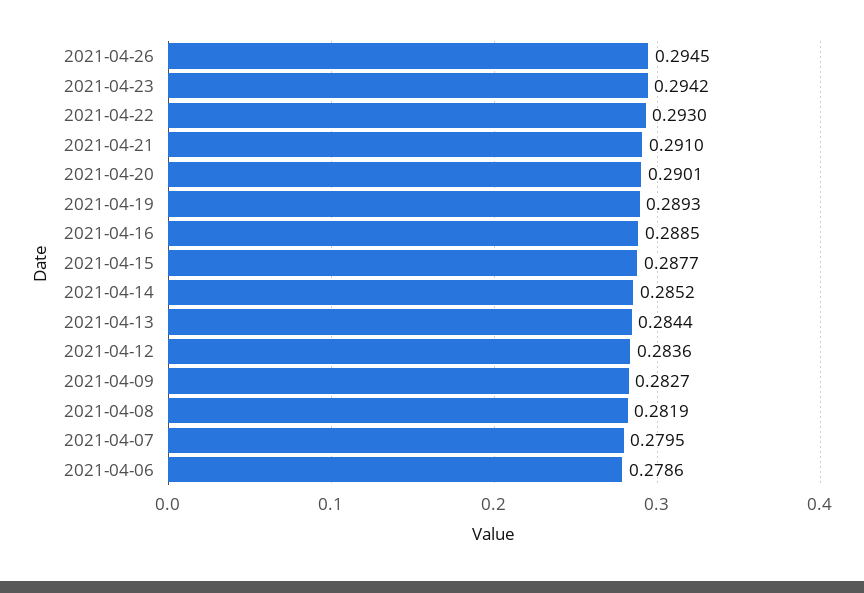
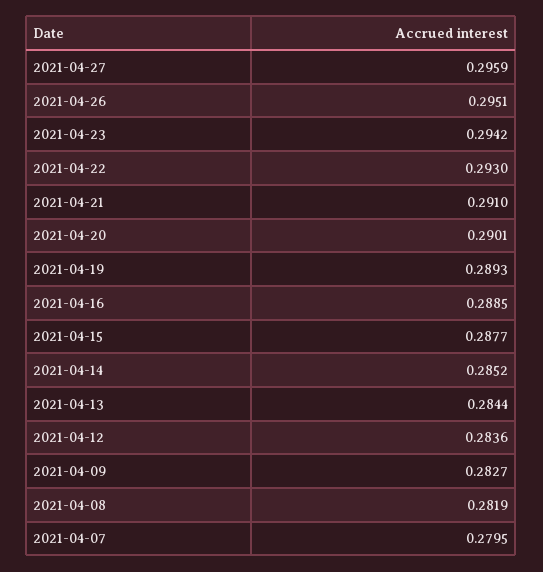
2021-04-26: 0.2945 -> 0.2951
2021-04-06: 0.2786 -> none
2021-04-27: none -> 0.2959

